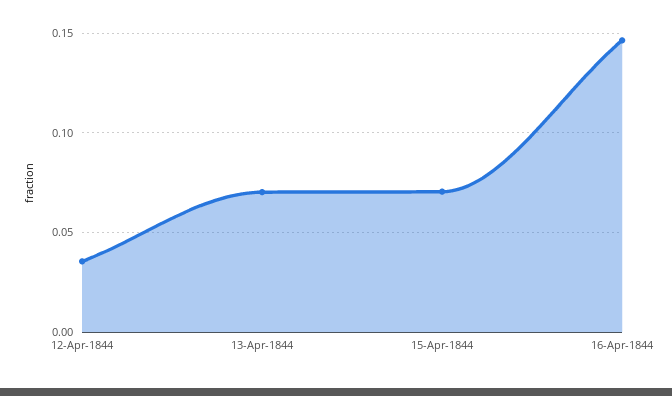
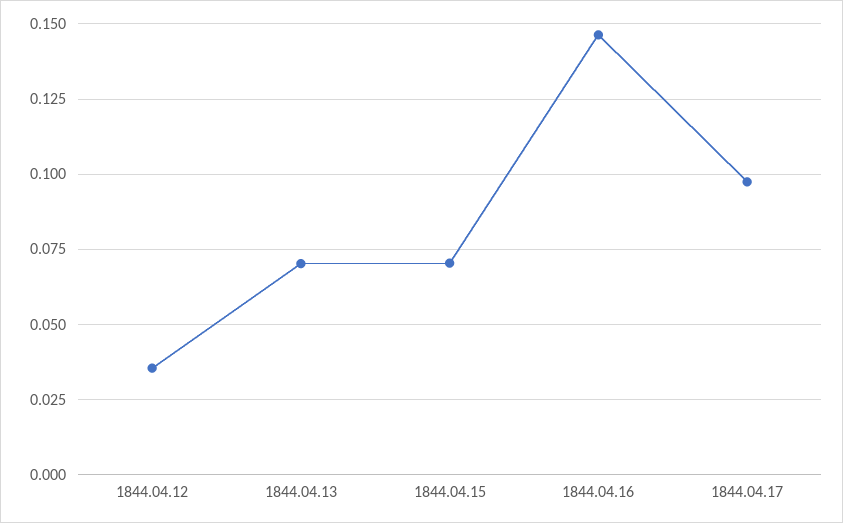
1844.04.17: none -> 0.0975

